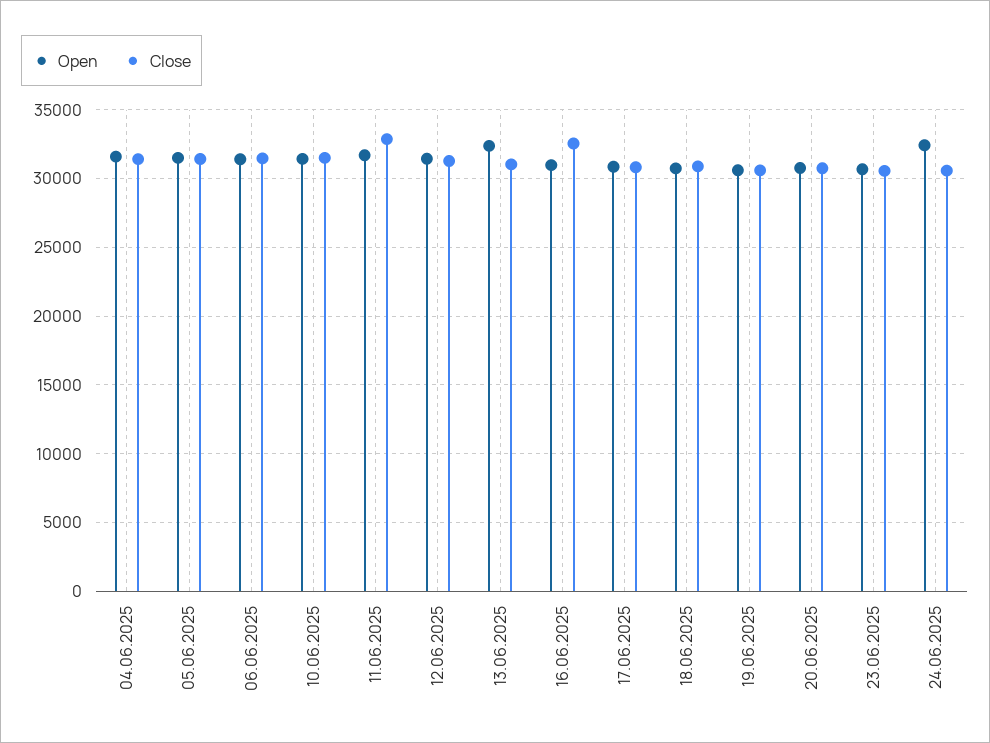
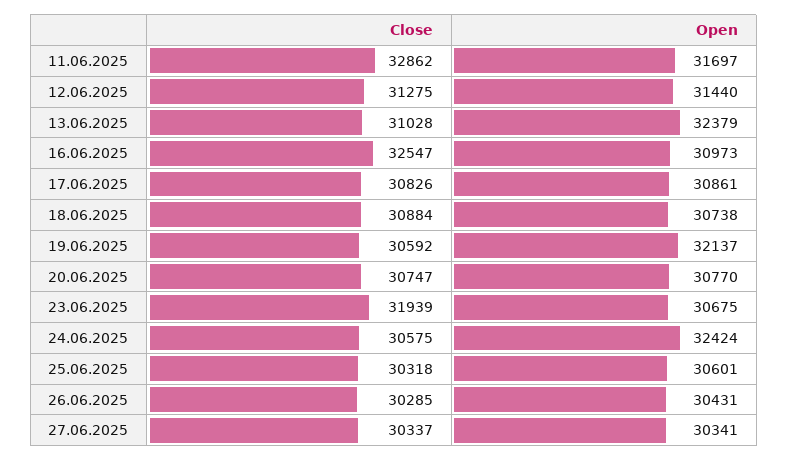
Open, 04.06.2025: 31500 -> none
Close, 04.06.2025: 31500 -> none
Open, 05.06.2025: 31500 -> none
Close, 05.06.2025: 31500 -> none
Open, 06.06.2025: 31500 -> none
Close, 06.06.2025: 31500 -> none
Open, 10.06.2025: 31500 -> none
Close, 10.06.2025: 31500 -> none
Open, 19.06.2025: 30500 -> 32137
Close, 23.06.2025: 30500 -> 31939
Close, 25.06.2025: none -> 30318
Open, 25.06.2025: none -> 30601
Close, 26.06.2025: none -> 30285
Open, 26.06.2025: none -> 30431
Close, 27.06.2025: none -> 30337
Open, 27.06.2025: none -> 30341

